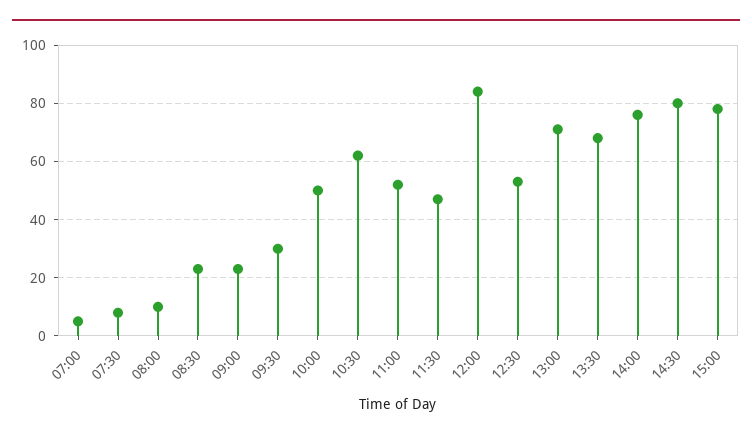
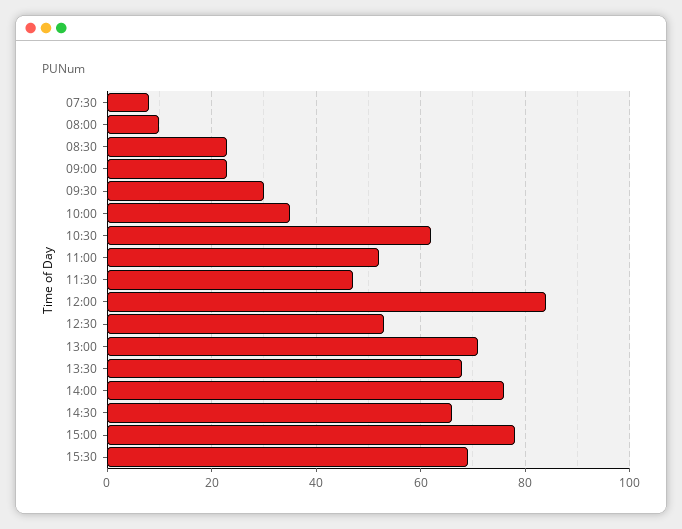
07:00: 5 -> none
10:00: 50 -> 35
14:30: 80 -> 65
15:30: none -> 70

